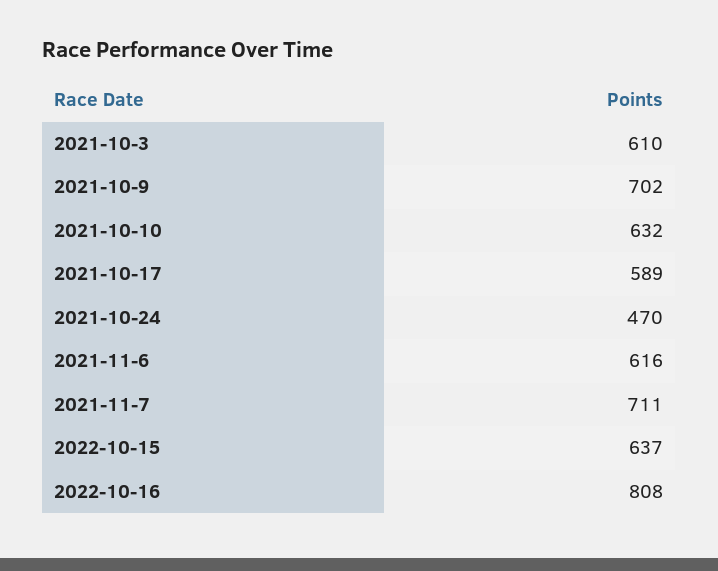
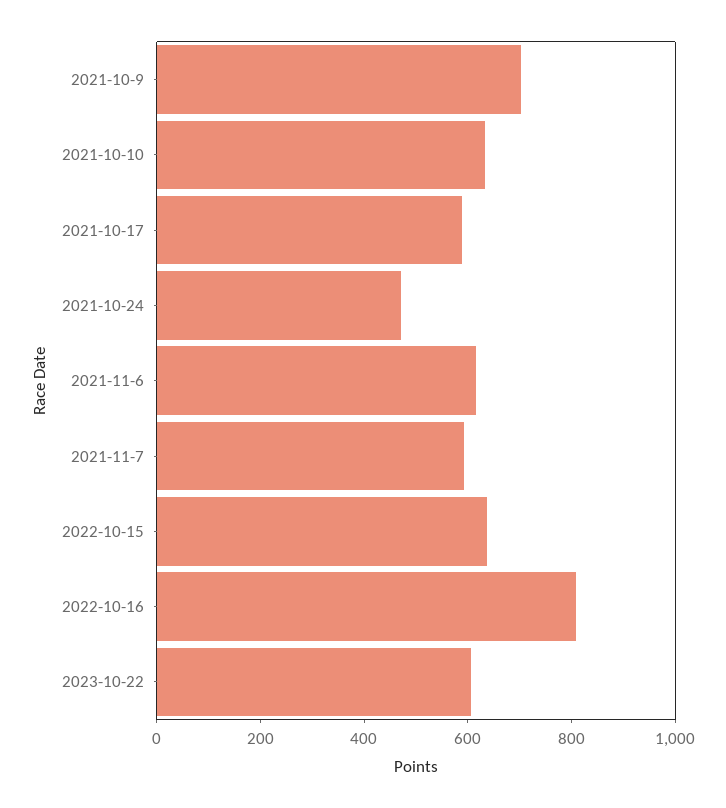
2021-10-3: 610 -> none
2021-11-7: 711 -> 600
2023-10-22: none -> 600

